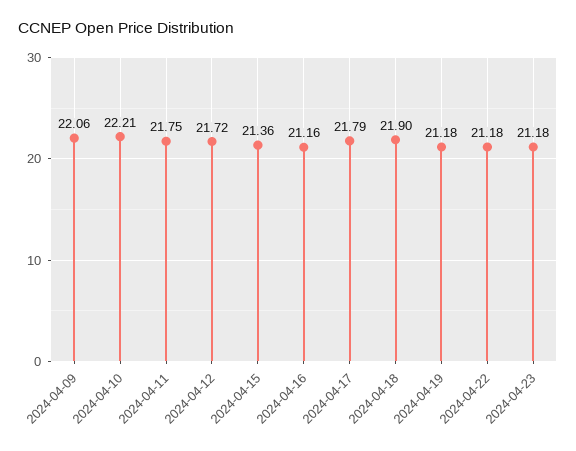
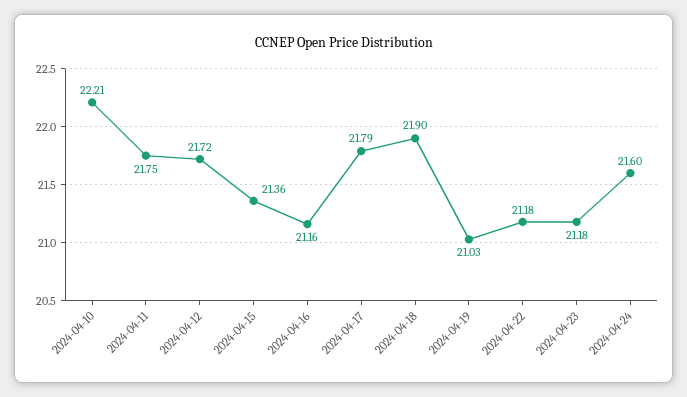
2024-04-09: 22.06 -> none
2024-04-19: 21.18 -> 21.03
2024-04-24: none -> 21.6

